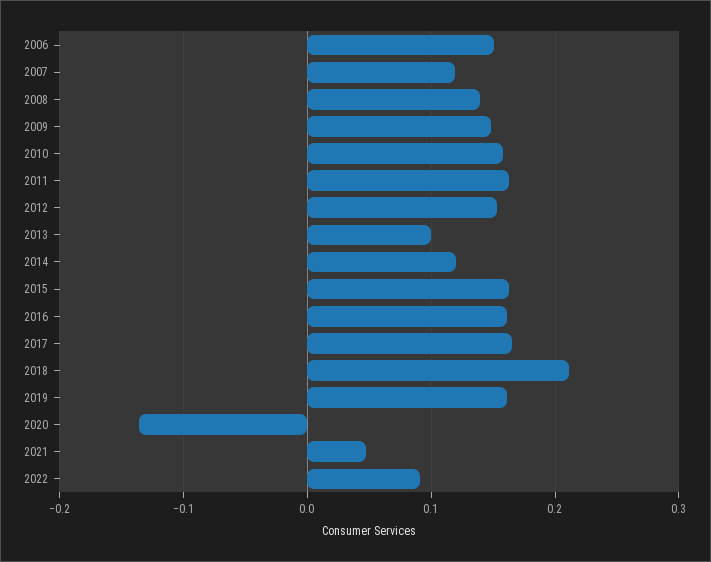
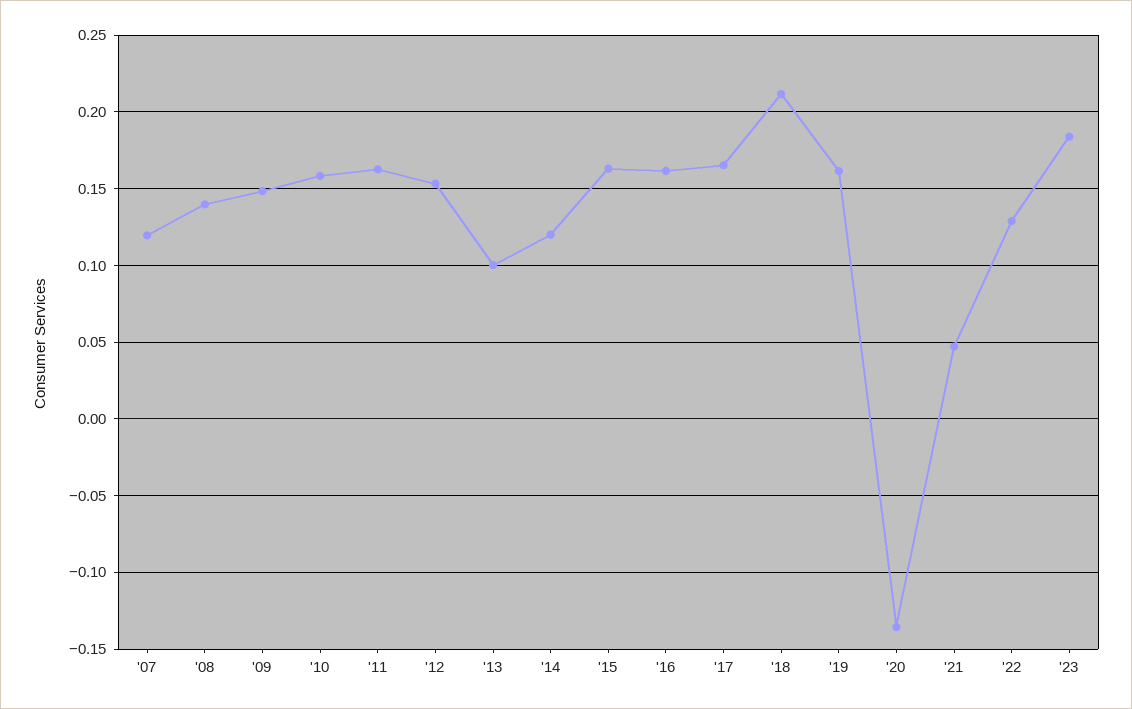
2006: 0.15 -> none
2022: 0.09 -> 0.13
'23: none -> 0.185

